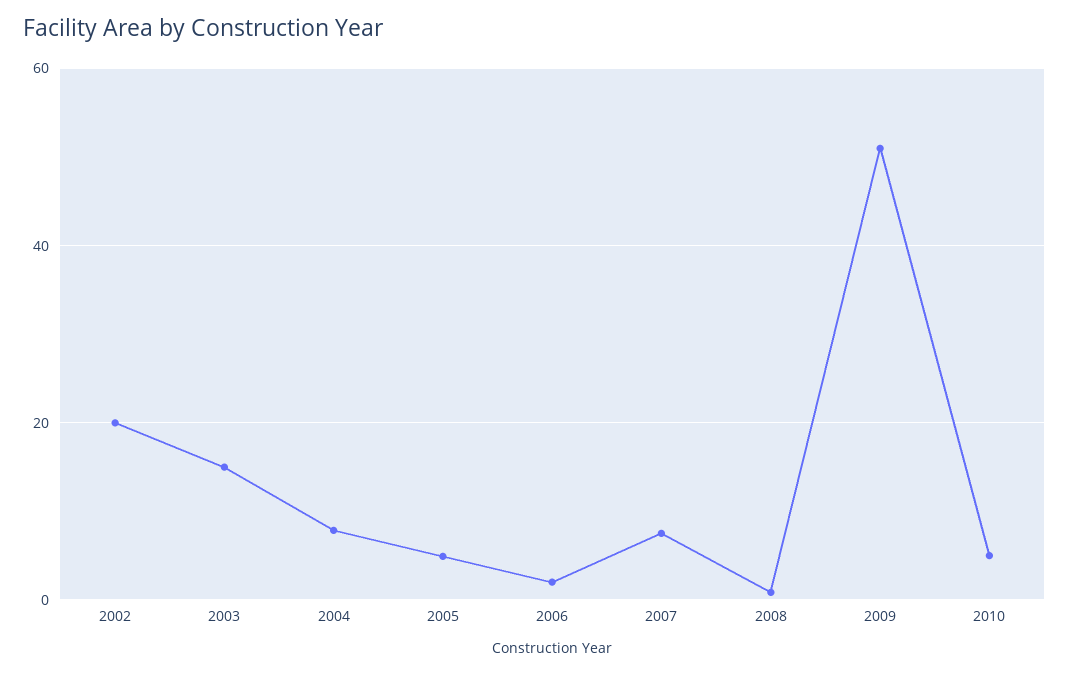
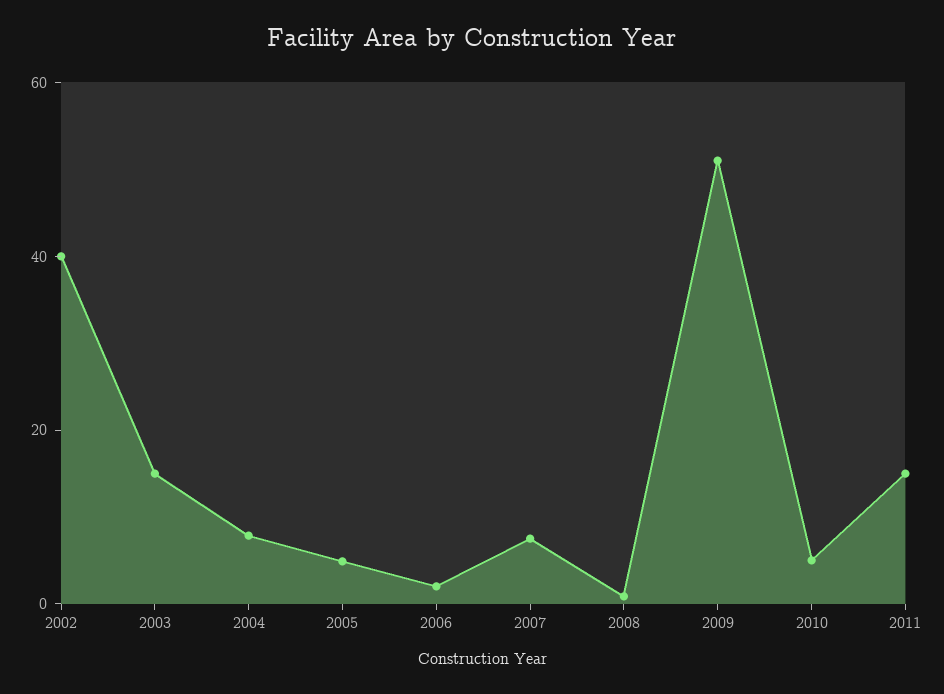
2002: 20 -> 40
2011: none -> 15

